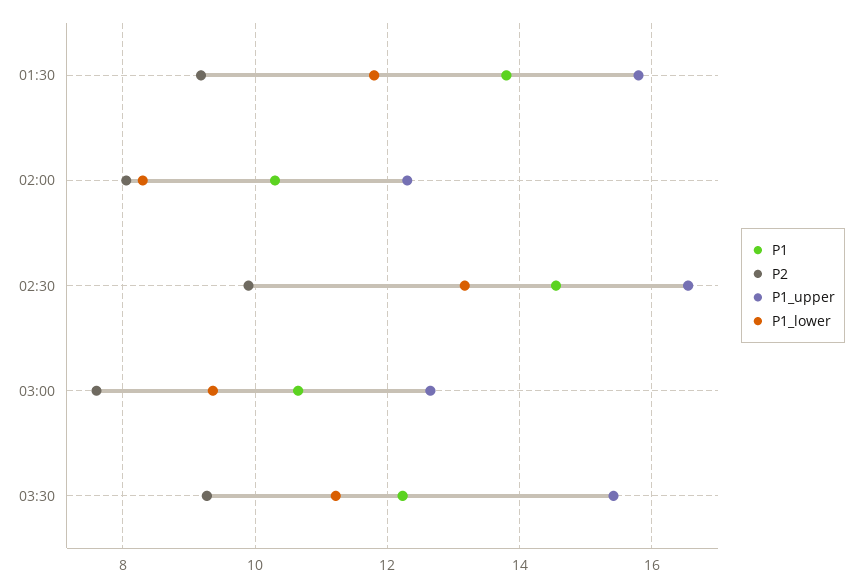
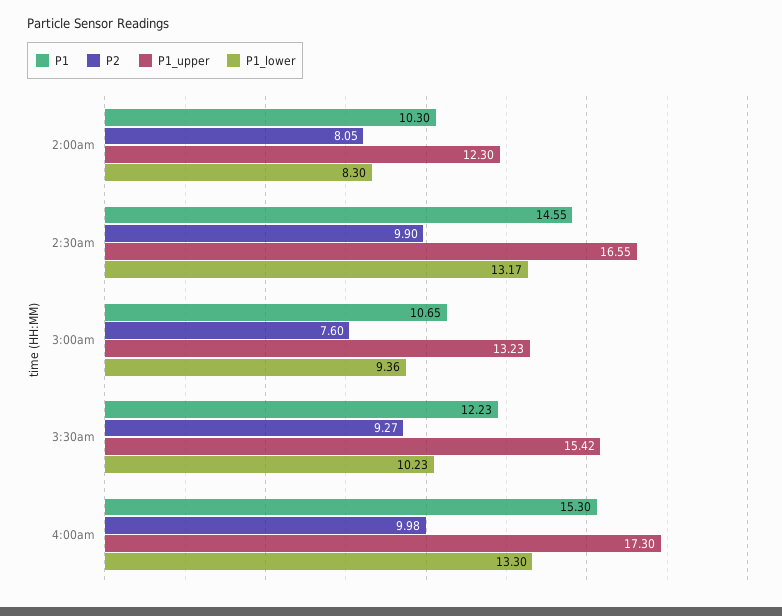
P1, 01:30: 13.8 -> none
P2, 01:30: 9.2 -> none
P1_upper, 01:30: 15.8 -> none
P1_lower, 01:30: 11.8 -> none
P1_upper, 03:00: 12.6 -> 13.23
P1_lower, 03:30: 11.2 -> 10.23
P1, 4:00am: none -> 15.3
P2, 4:00am: none -> 9.98
P1_upper, 4:00am: none -> 17.3
P1_lower, 4:00am: none -> 13.3

